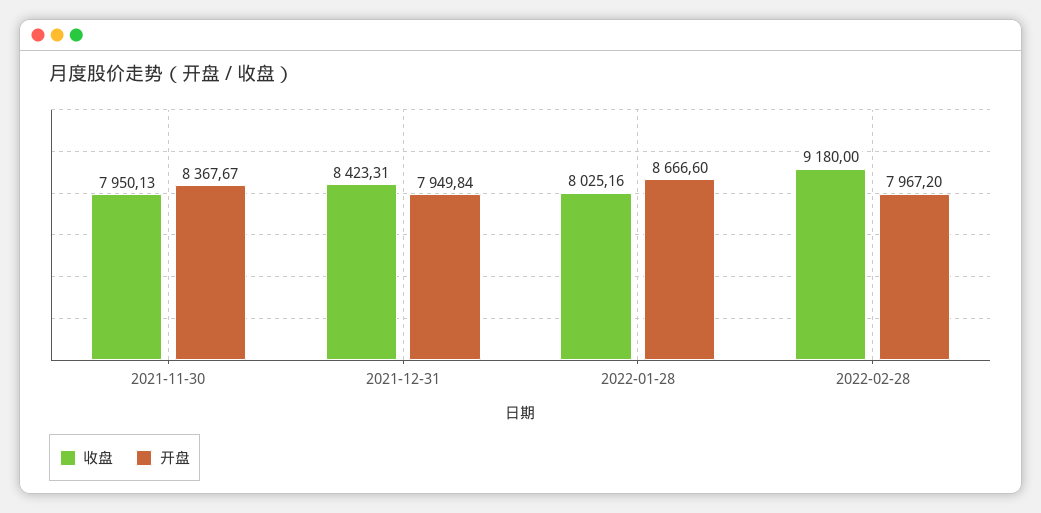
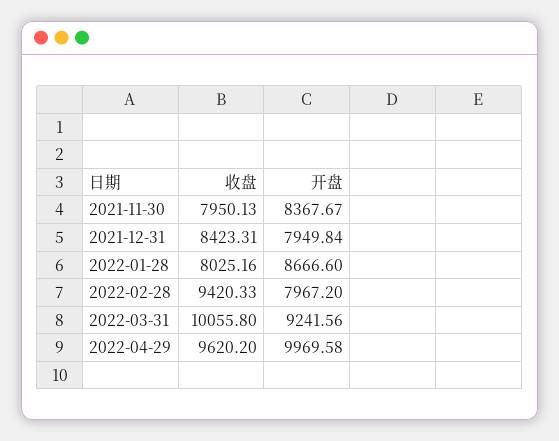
收盘, 2022-02-28: 9180 -> 9420.33
收盘, 2022-03-31: none -> 10055.8
开盘, 2022-03-31: none -> 9241.56
收盘, 2022-04-29: none -> 9620.2
开盘, 2022-04-29: none -> 9969.58

